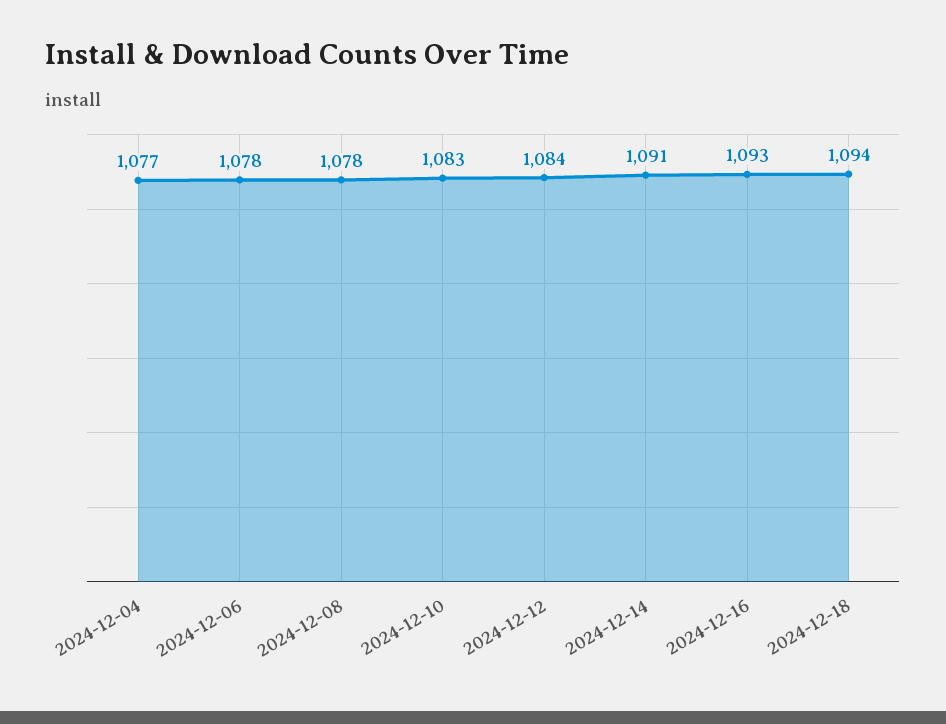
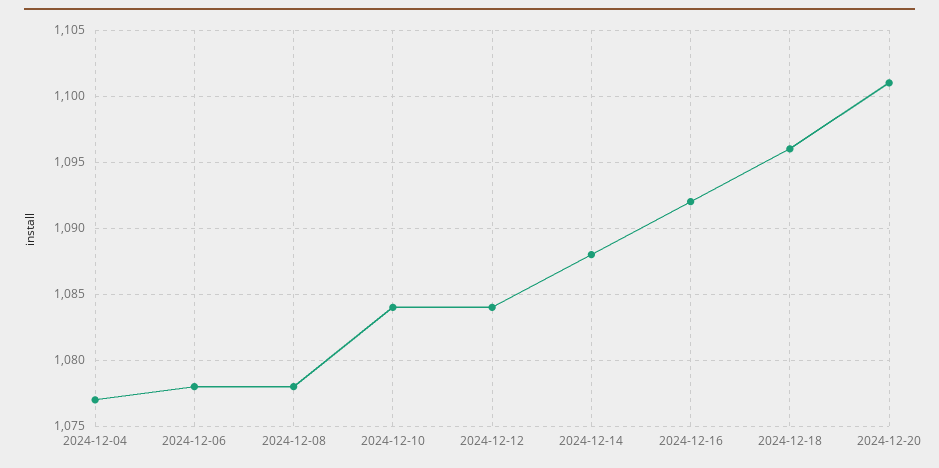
2024-12-10: 1083 -> 1084
2024-12-14: 1091 -> 1088
2024-12-16: 1093 -> 1092
2024-12-18: 1094 -> 1096
2024-12-20: none -> 1101

